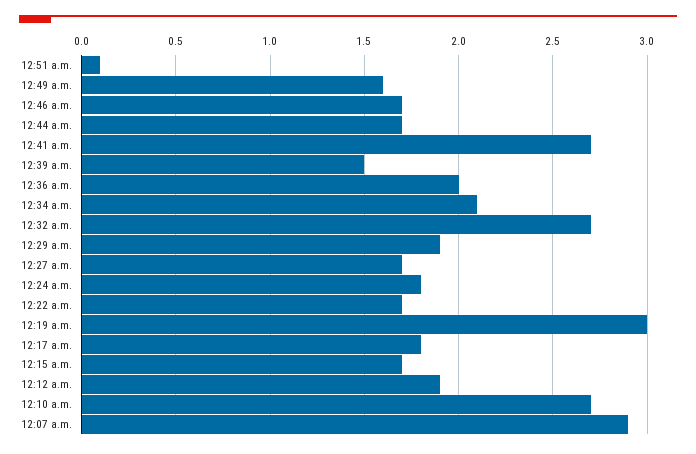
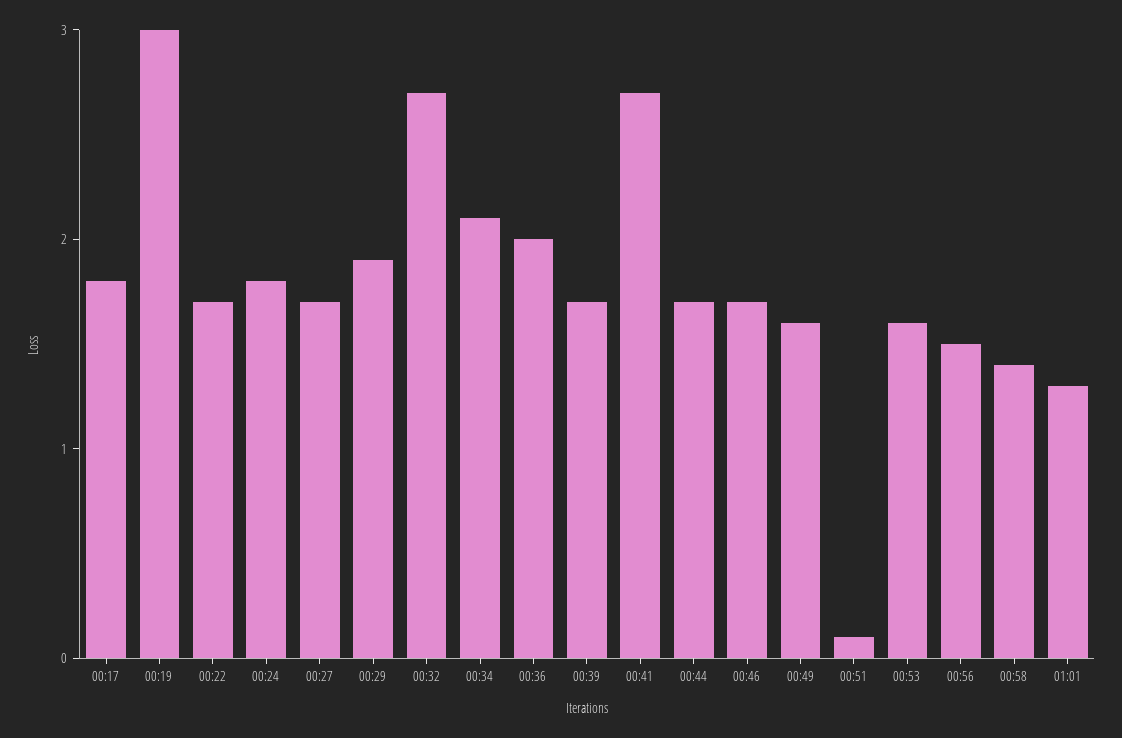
12:39 a.m.: 1.5 -> 1.7
12:15 a.m.: 1.7 -> none
12:12 a.m.: 1.9 -> none
12:10 a.m.: 2.7 -> none
12:07 a.m.: 2.9 -> none
00:53: none -> 1.6
00:56: none -> 1.5
00:58: none -> 1.4
01:01: none -> 1.3

